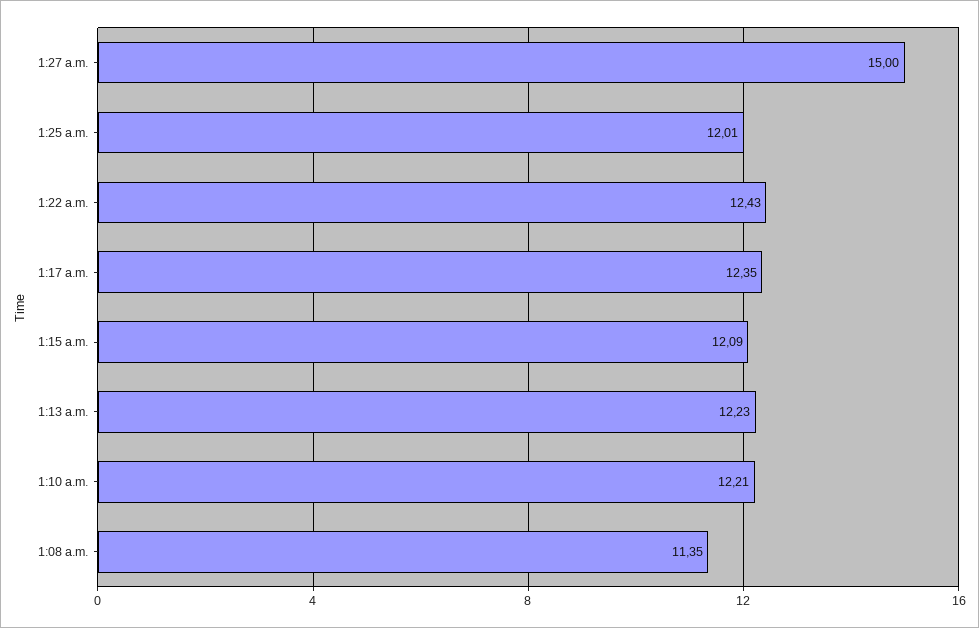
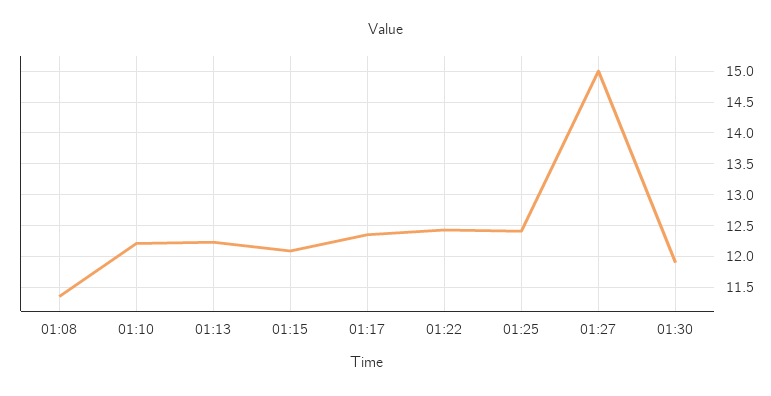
1:25 a.m.: 12.01 -> 12.4
01:30: none -> 11.9

